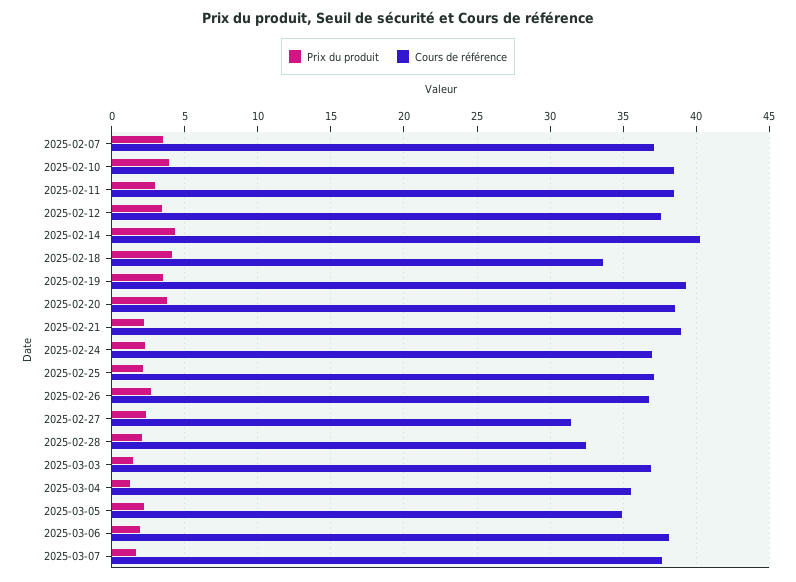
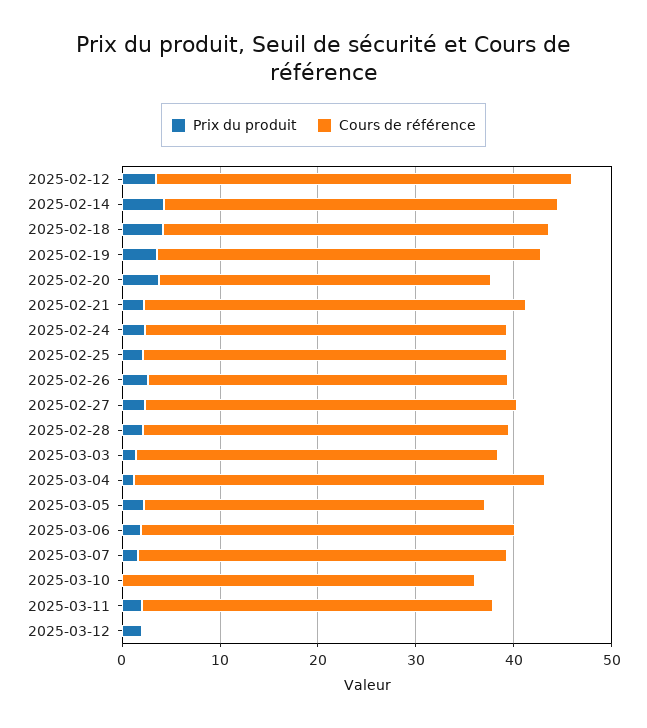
Prix du produit, 2025-02-07: 3.5 -> none
Cours de référence, 2025-02-07: 37 -> none
Prix du produit, 2025-02-10: 4 -> none
Cours de référence, 2025-02-10: 38.5 -> none
Prix du produit, 2025-02-11: 3 -> none
Cours de référence, 2025-02-11: 38.5 -> none
Cours de référence, 2025-02-12: 37.5 -> 42
Cours de référence, 2025-02-18: 33.5 -> 40
Cours de référence, 2025-02-20: 38.5 -> 34
Cours de référence, 2025-02-27: 31.5 -> 38
Cours de référence, 2025-02-28: 32.5 -> 38
Cours de référence, 2025-03-04: 35.5 -> 42
Prix du produit, 2025-03-10: none -> 0
Cours de référence, 2025-03-10: none -> 36
Prix du produit, 2025-03-11: none -> 2
Cours de référence, 2025-03-11: none -> 36
Prix du produit, 2025-03-12: none -> 2
Cours de référence, 2025-03-12: none -> 0

